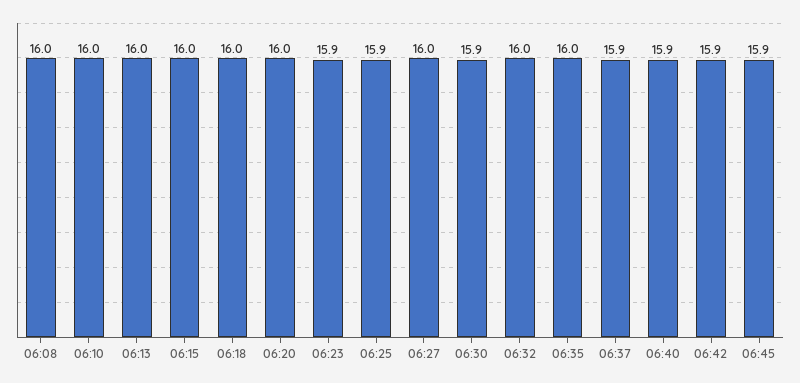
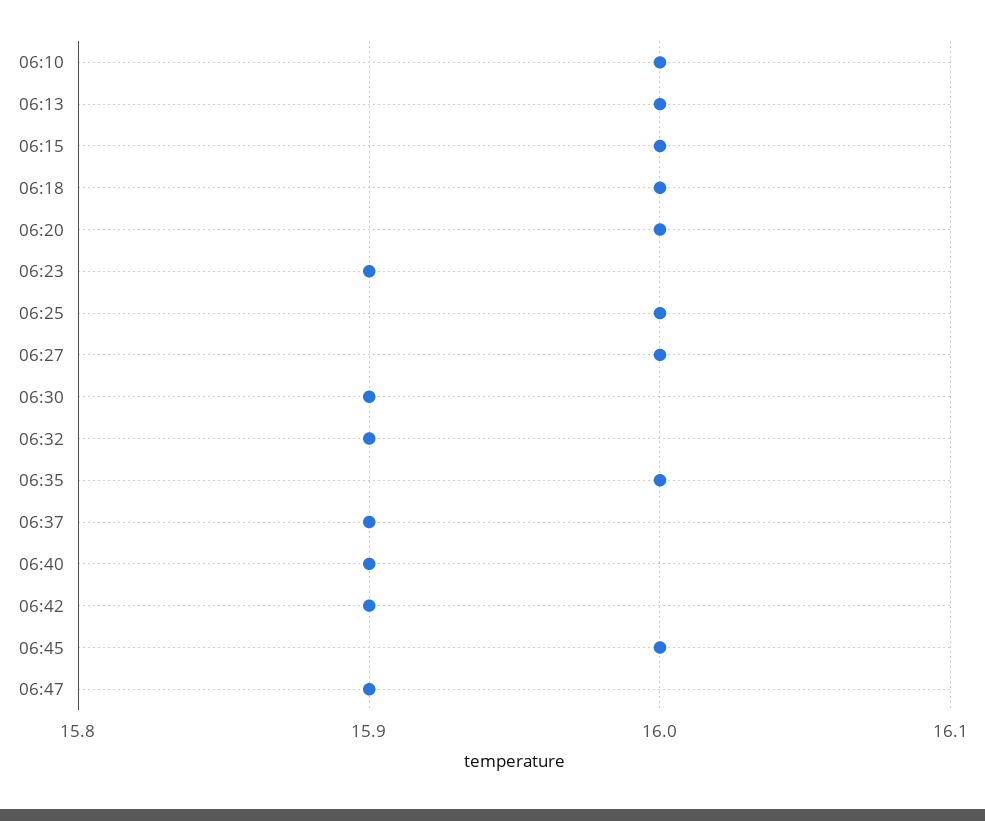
06:08: 16 -> none
06:25: 15.9 -> 16
06:32: 16 -> 15.9
06:45: 15.9 -> 16
06:47: none -> 15.9

